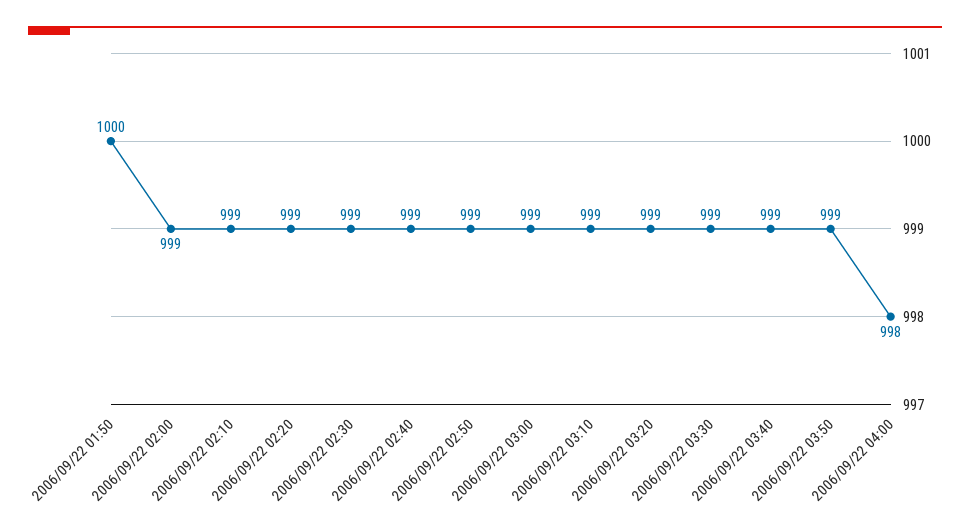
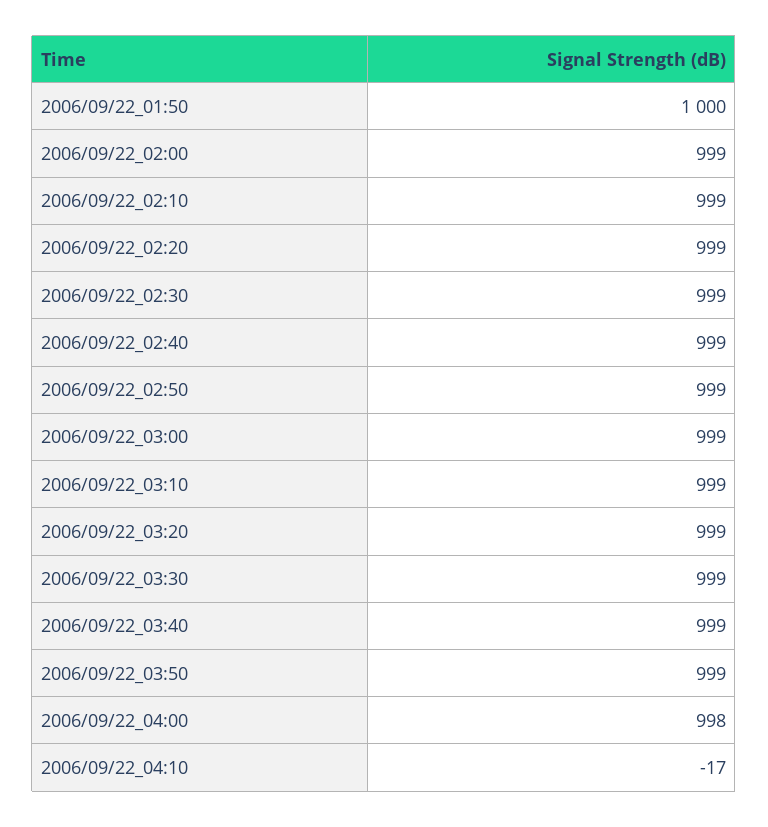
2006/09/22_04:10: none -> -17

